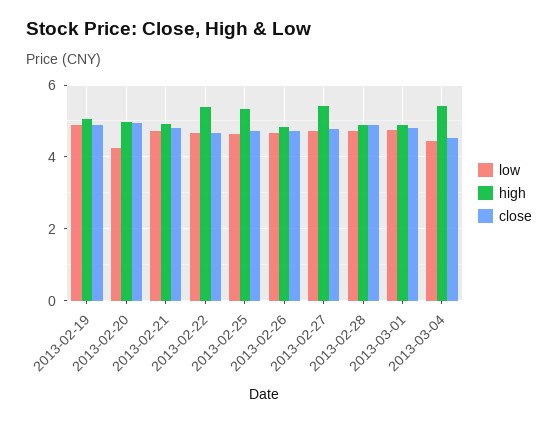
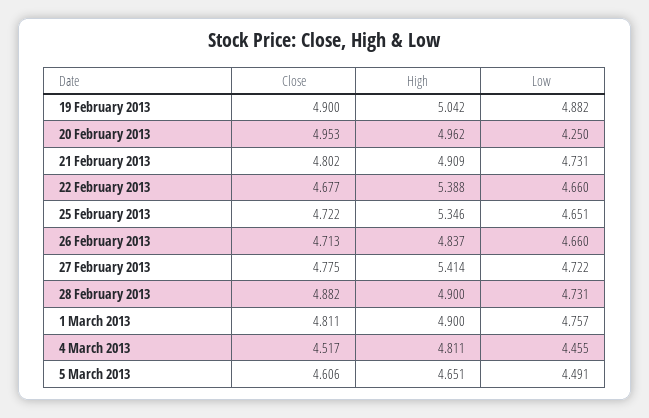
high, 2013-03-04: 5.4 -> 4.811
close, 5 March 2013: none -> 4.606
high, 5 March 2013: none -> 4.651
low, 5 March 2013: none -> 4.491

